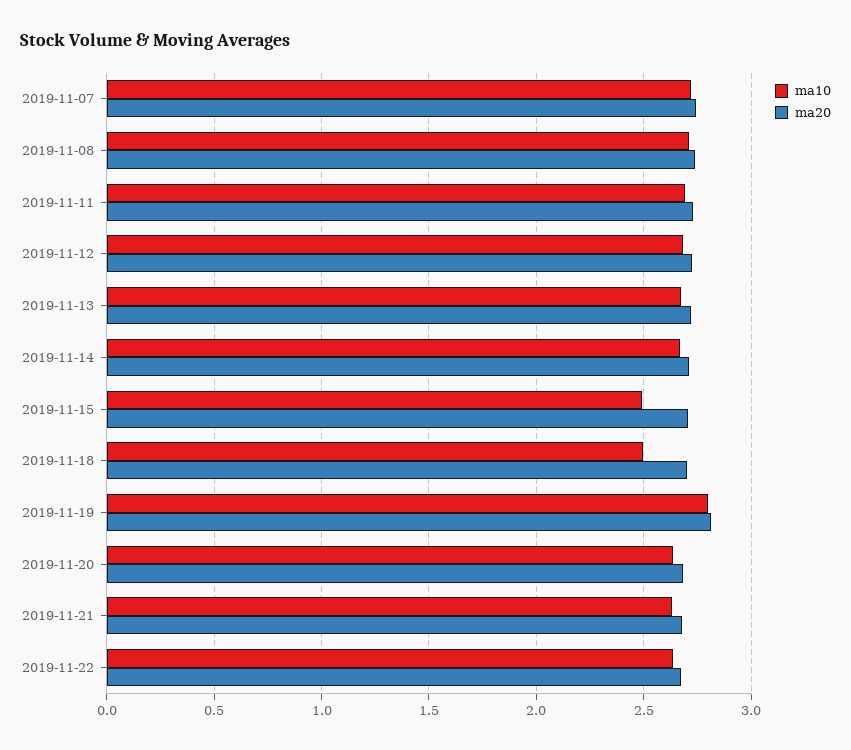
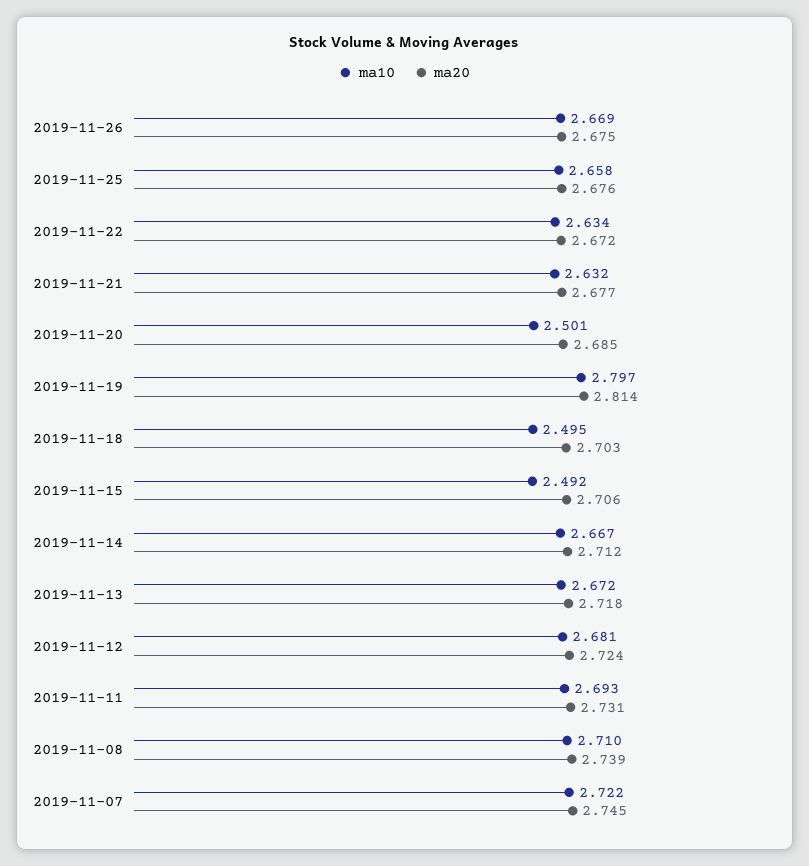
ma10, 2019-11-20: 2.65 -> 2.501
ma10, 2019-11-26: none -> 2.669
ma20, 2019-11-26: none -> 2.675
ma10, 2019-11-25: none -> 2.658
ma20, 2019-11-25: none -> 2.676

